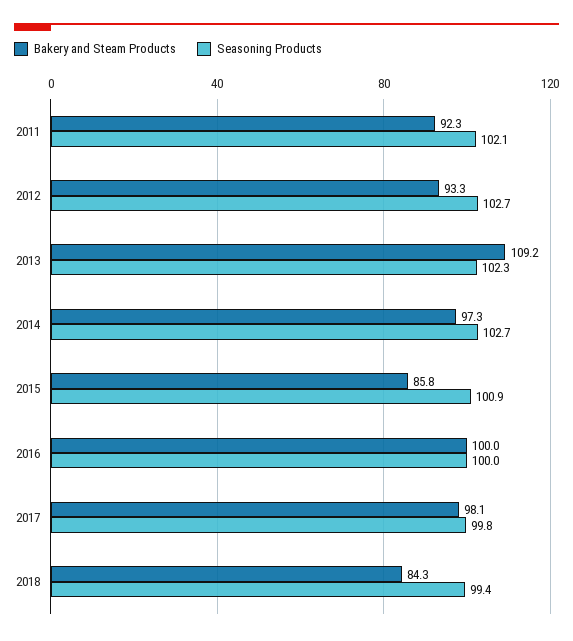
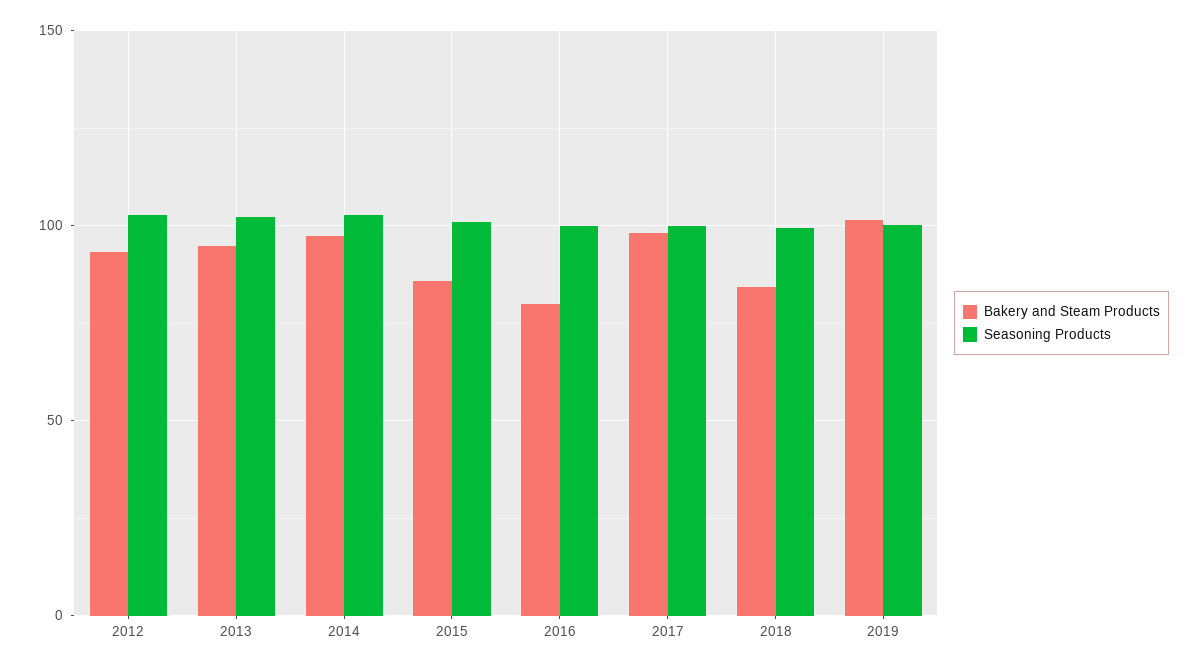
Bakery and Steam Products, 2011: 92.3 -> none
Seasoning Products, 2011: 102.1 -> none
Bakery and Steam Products, 2013: 109.2 -> 95
Bakery and Steam Products, 2016: 100 -> 80
Bakery and Steam Products, 2019: none -> 100
Seasoning Products, 2019: none -> 100

